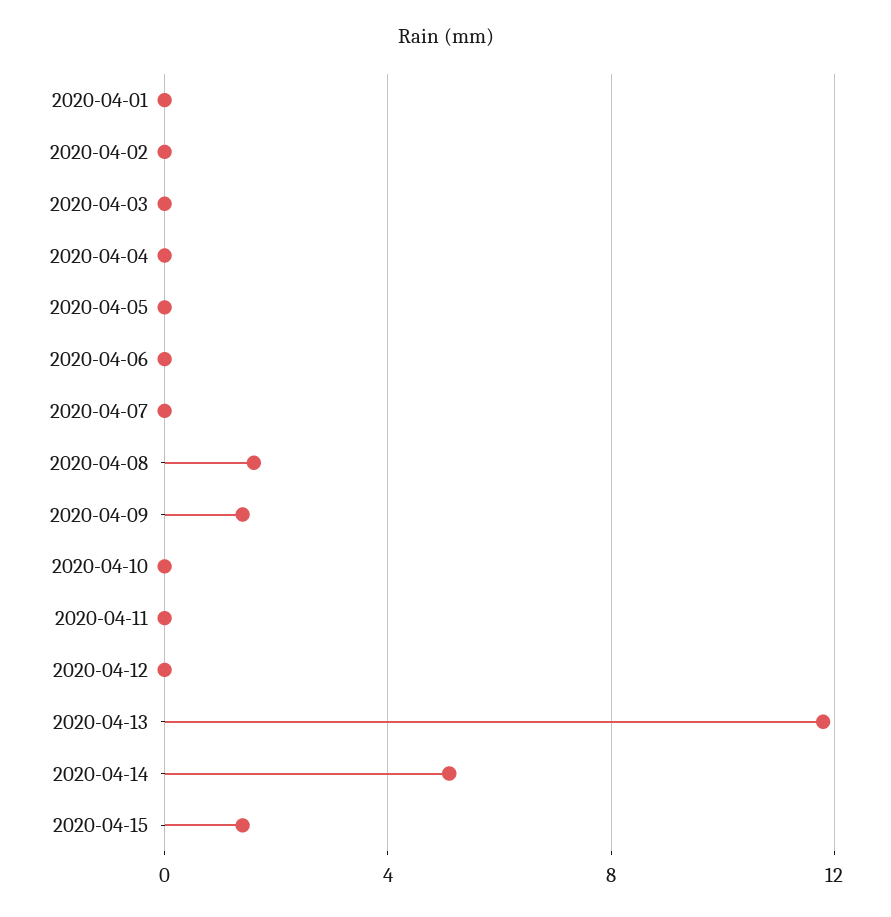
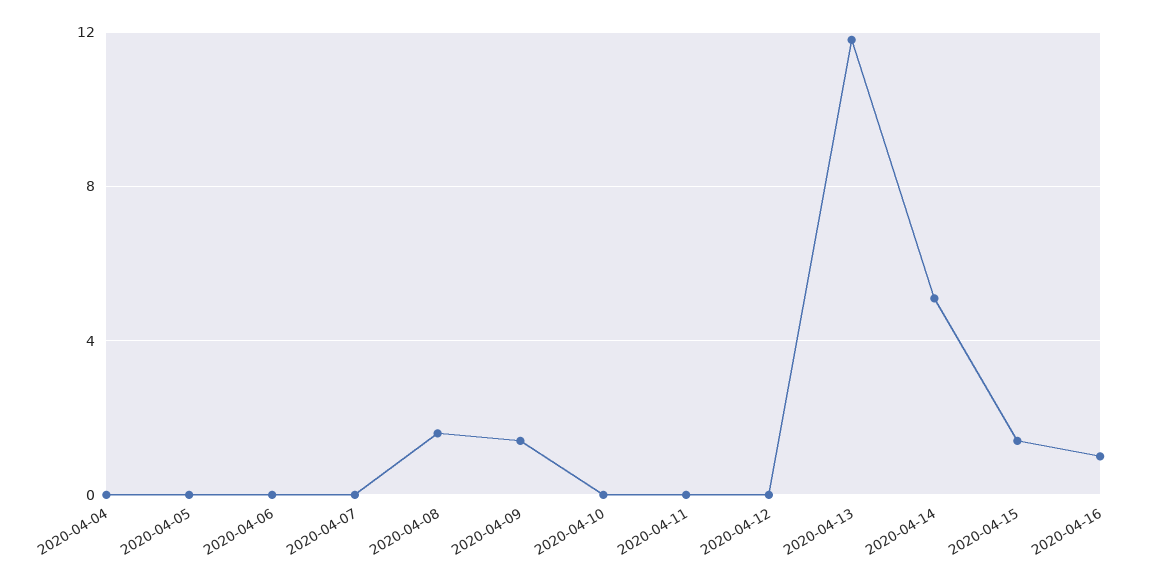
2020-04-01: 0 -> none
2020-04-02: 0 -> none
2020-04-03: 0 -> none
2020-04-16: none -> 1

